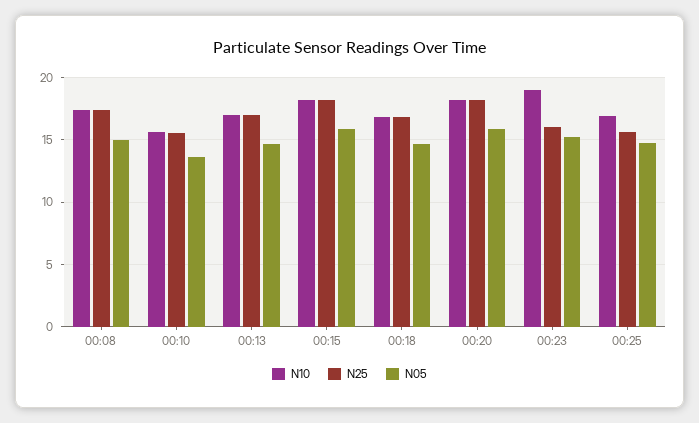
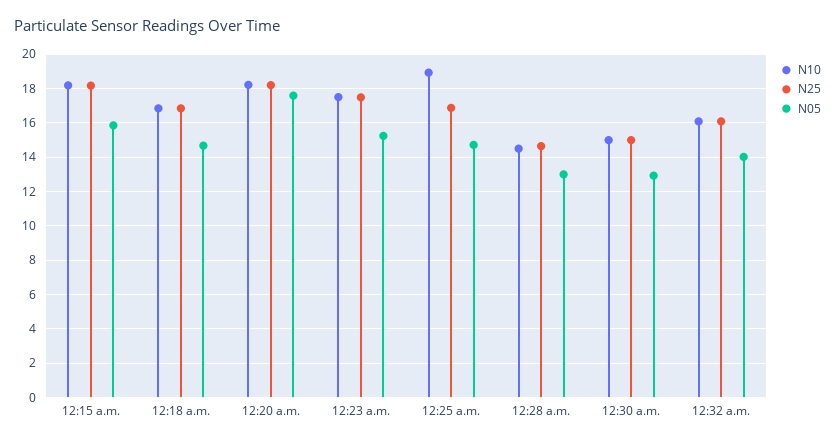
N10, 00:08: 17.5 -> none
N25, 00:08: 17.5 -> none
N05, 00:08: 15 -> none
N10, 00:10: 15.5 -> none
N25, 00:10: 15.5 -> none
N05, 00:10: 13.5 -> none
N10, 00:13: 17 -> none
N25, 00:13: 17 -> none
N05, 00:13: 14.5 -> none
N05, 00:20: 16 -> 17.5
N10, 00:23: 19 -> 17.5
N25, 00:23: 16 -> 17.5
N10, 00:25: 17 -> 19
N25, 00:25: 15.5 -> 17
N10, 12:28 a.m.: none -> 14.5
N25, 12:28 a.m.: none -> 14.5
N05, 12:28 a.m.: none -> 13
N10, 12:30 a.m.: none -> 15
N25, 12:30 a.m.: none -> 15
N05, 12:30 a.m.: none -> 13
N10, 12:32 a.m.: none -> 16
N25, 12:32 a.m.: none -> 16
N05, 12:32 a.m.: none -> 14

